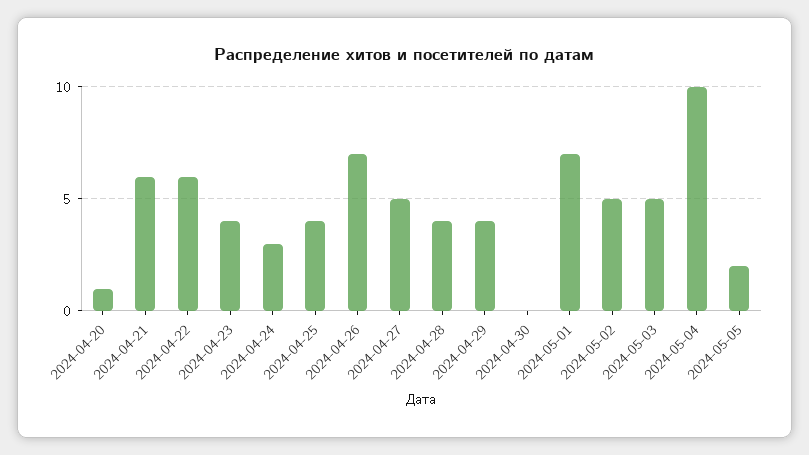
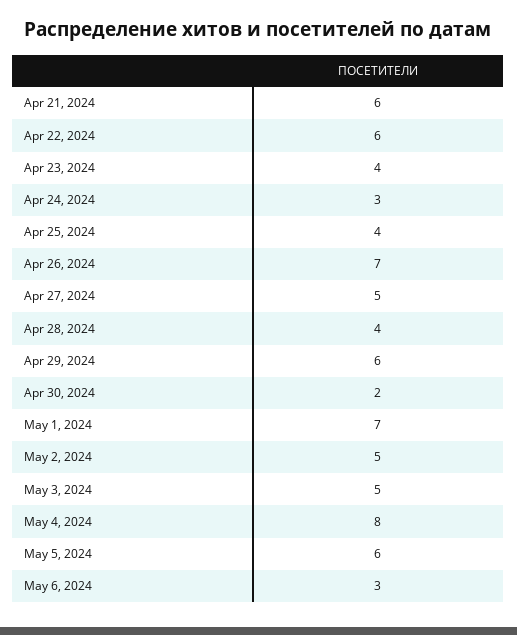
2024-04-20: 1 -> none
2024-04-29: 4 -> 6
2024-04-30: 0 -> 2
2024-05-04: 10 -> 8
2024-05-05: 2 -> 6
May 6, 2024: none -> 3

